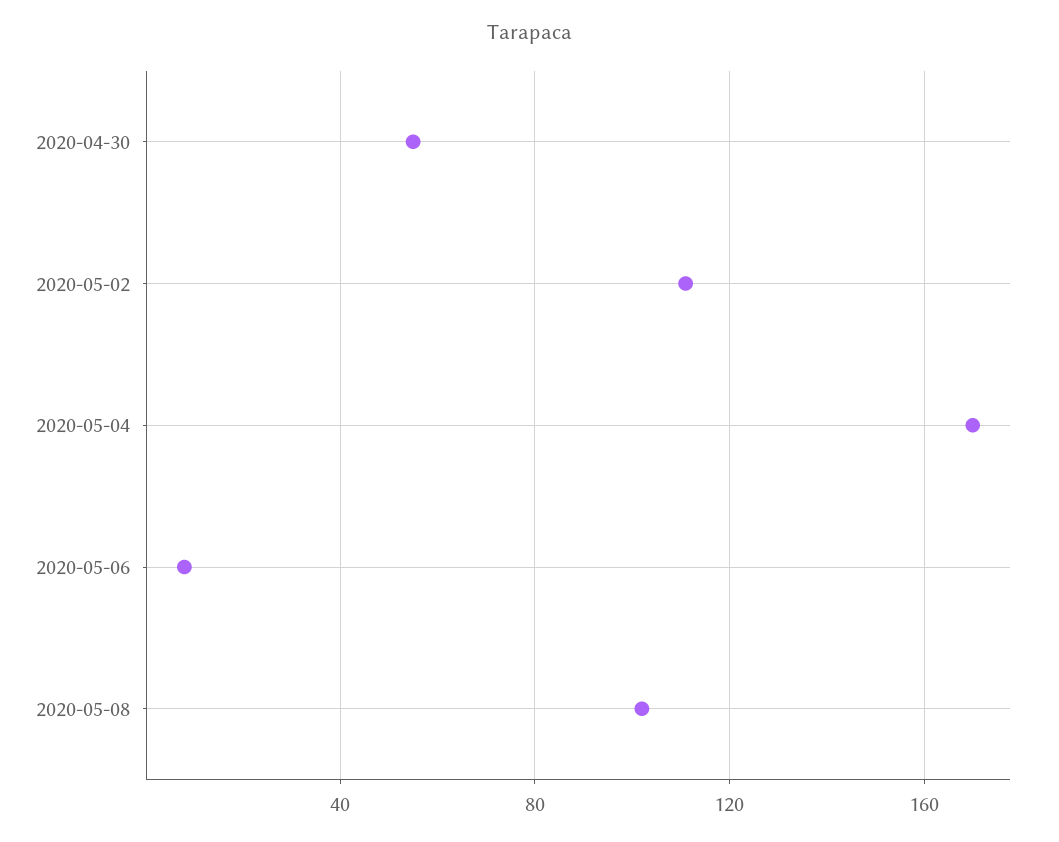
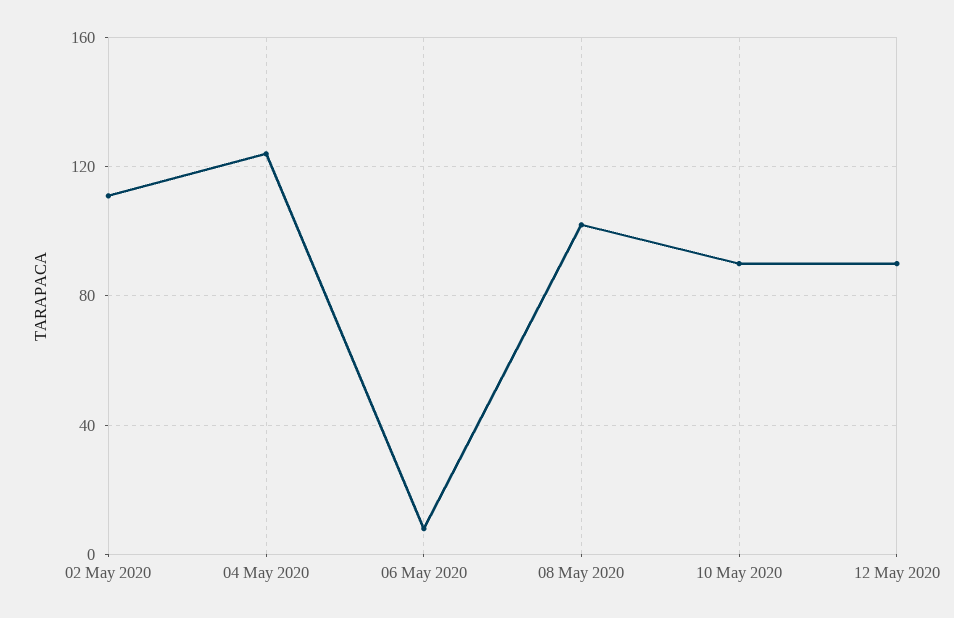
2020-04-30: 55 -> none
2020-05-04: 170 -> 125
10 May 2020: none -> 90
12 May 2020: none -> 90

